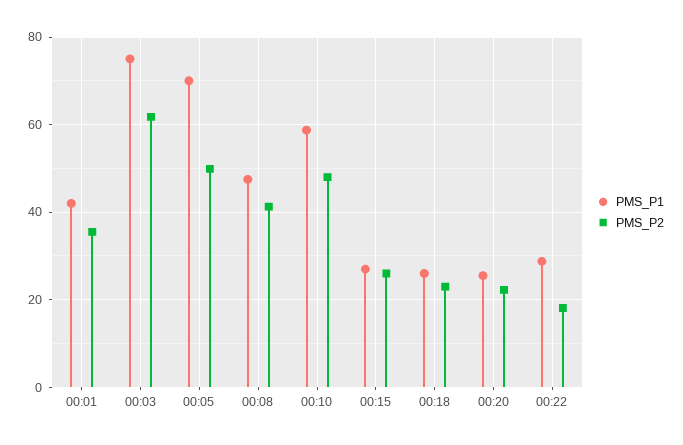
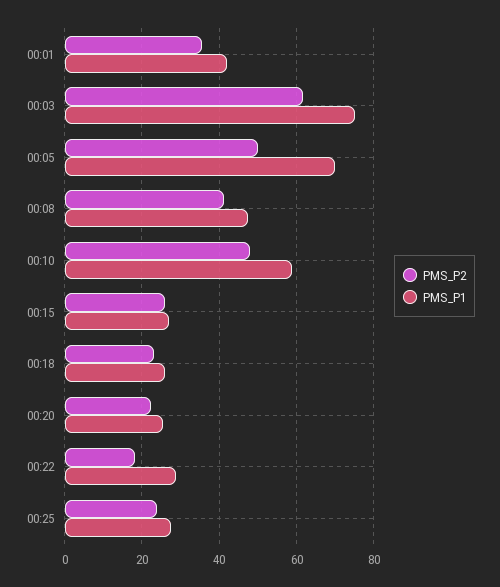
PMS_P2, 00:25: none -> 24
PMS_P1, 00:25: none -> 28

